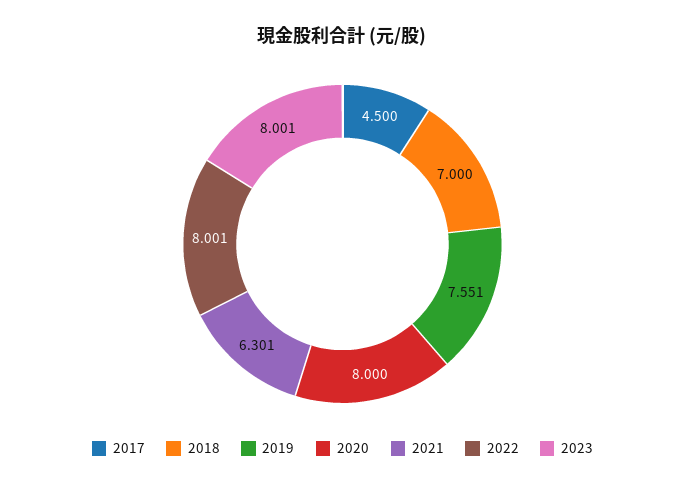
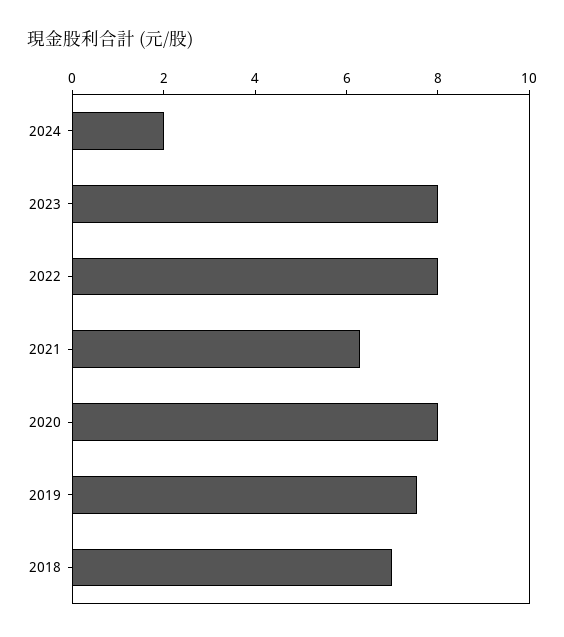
2017: 4.5 -> none
2024: none -> 2

